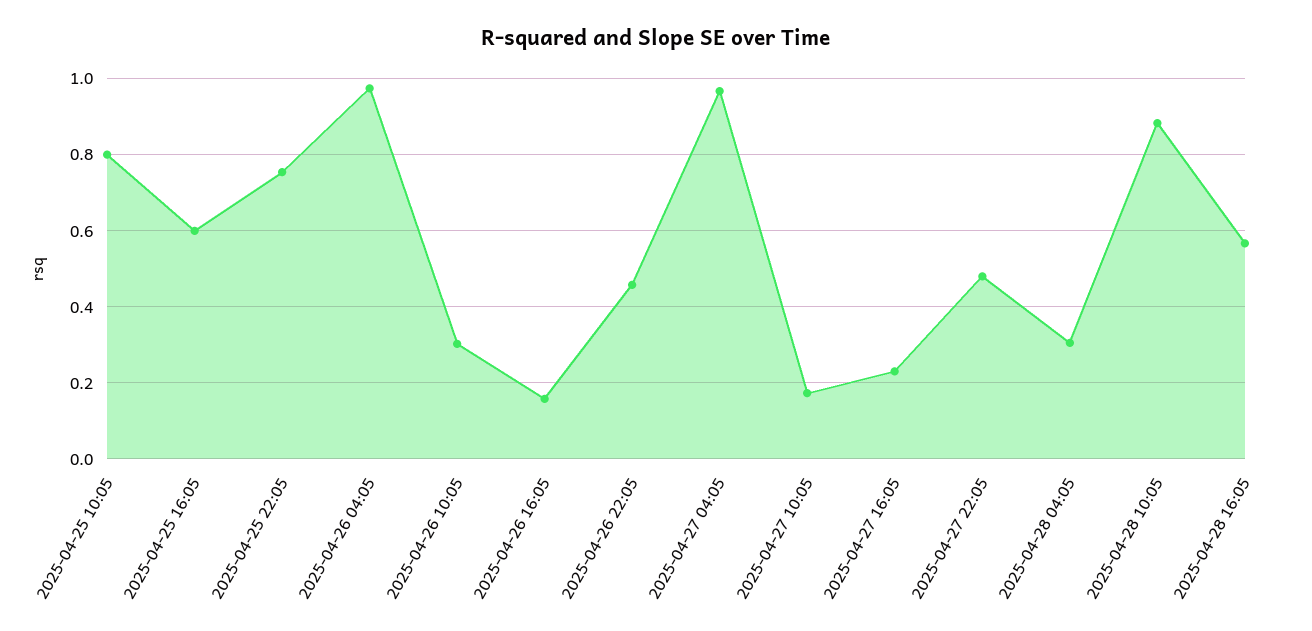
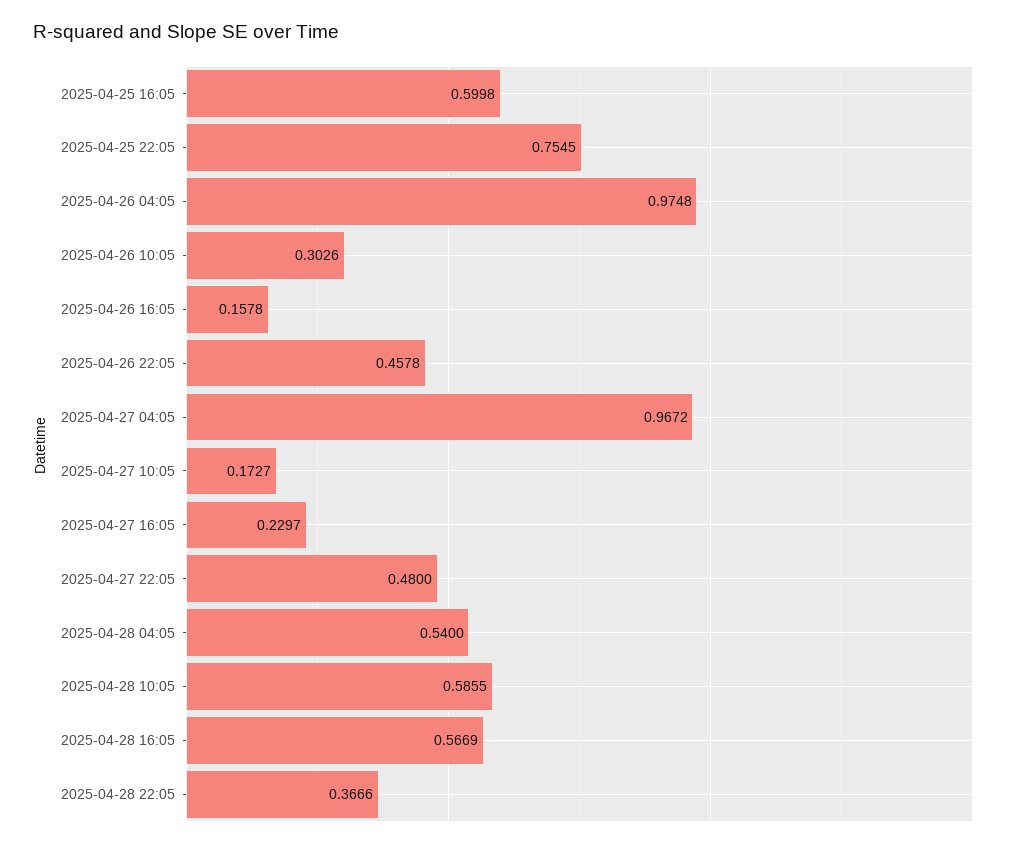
2025-04-25 10:05: 0.8 -> none
2025-04-28 04:05: 0.3 -> 0.54
2025-04-28 10:05: 0.88 -> 0.5855
2025-04-28 22:05: none -> 0.3666

